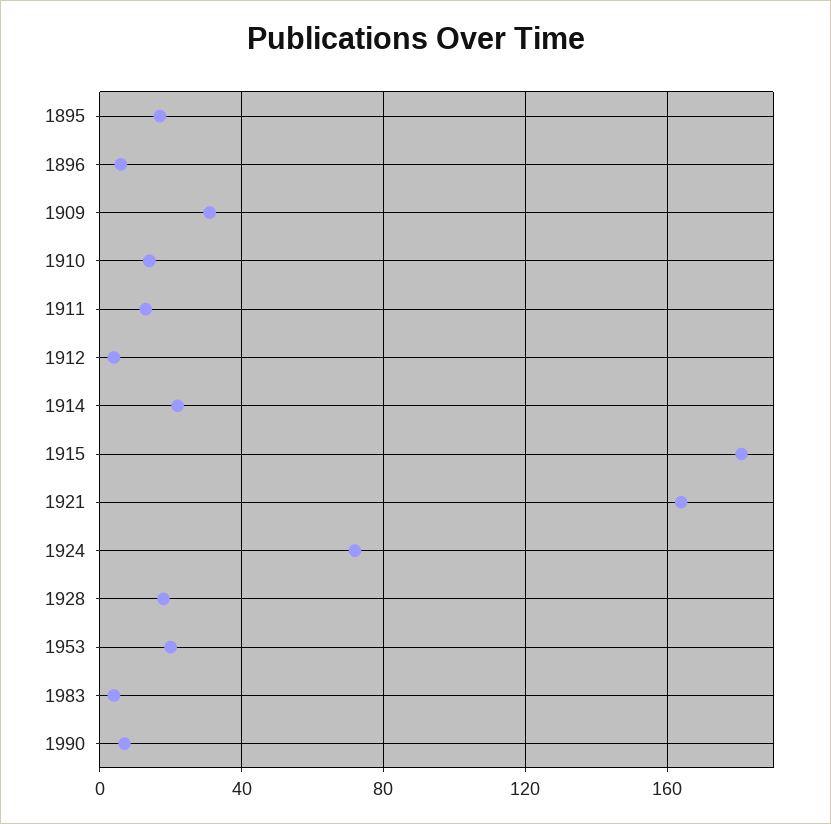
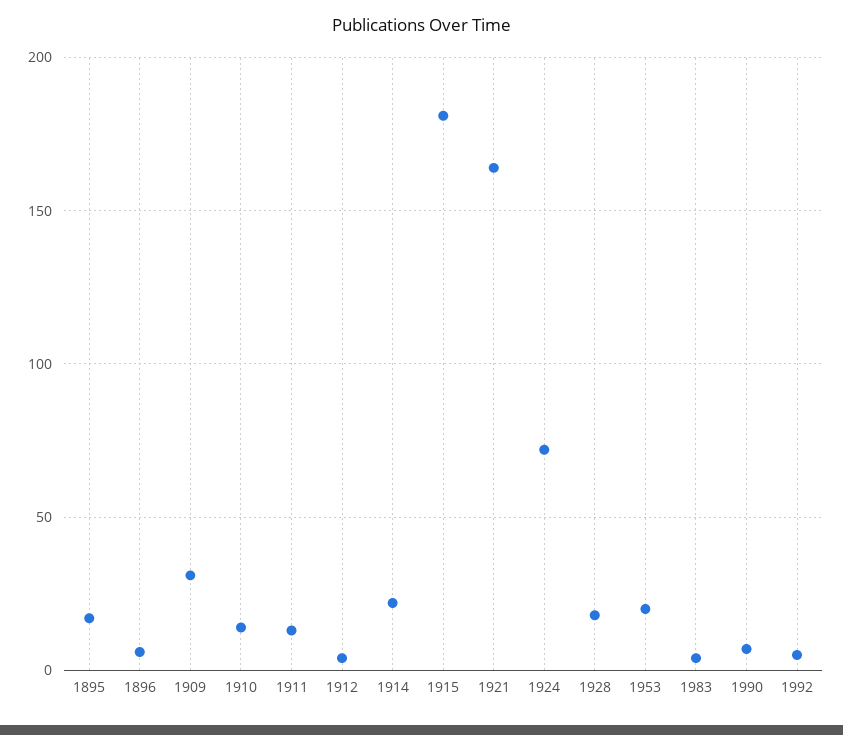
1992: none -> 5

